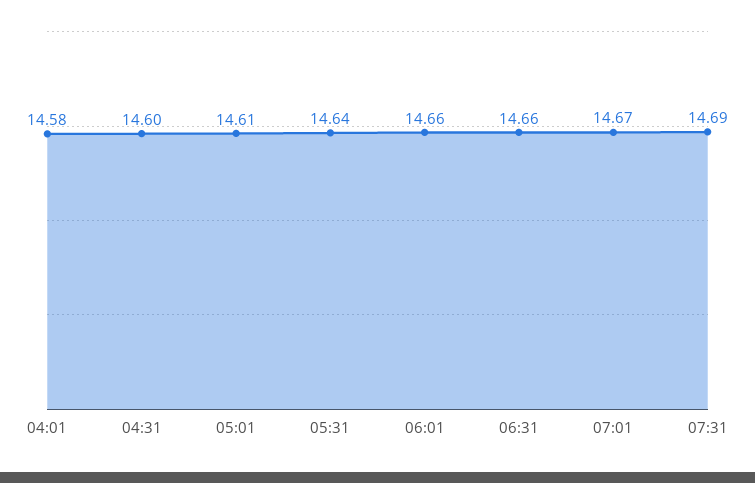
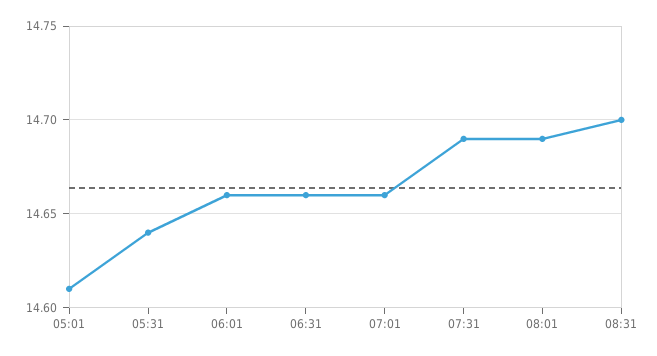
04:01: 14.58 -> none
04:31: 14.6 -> none
07:01: 14.67 -> 14.66
08:01: none -> 14.69
08:31: none -> 14.7

